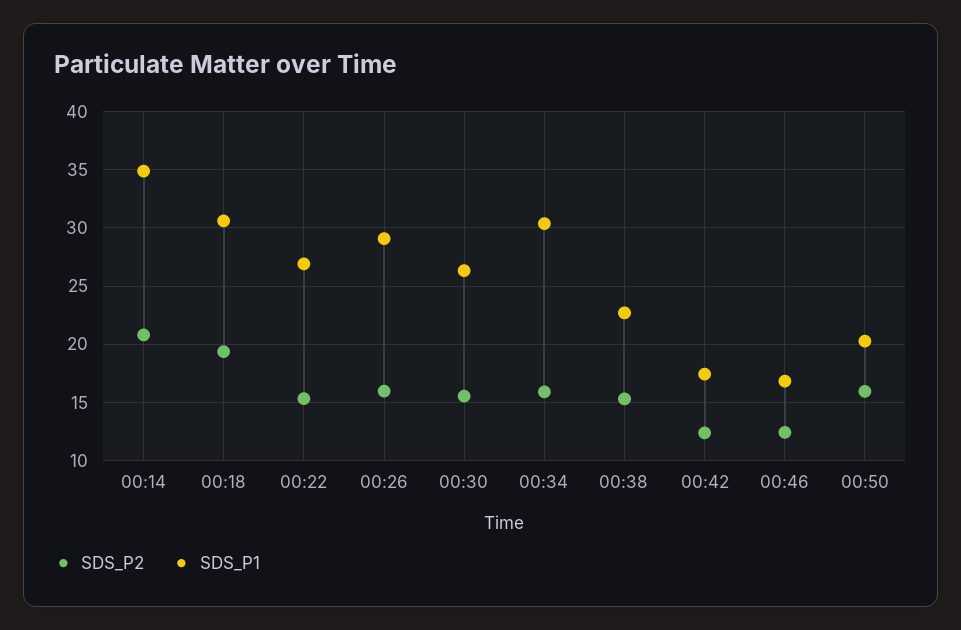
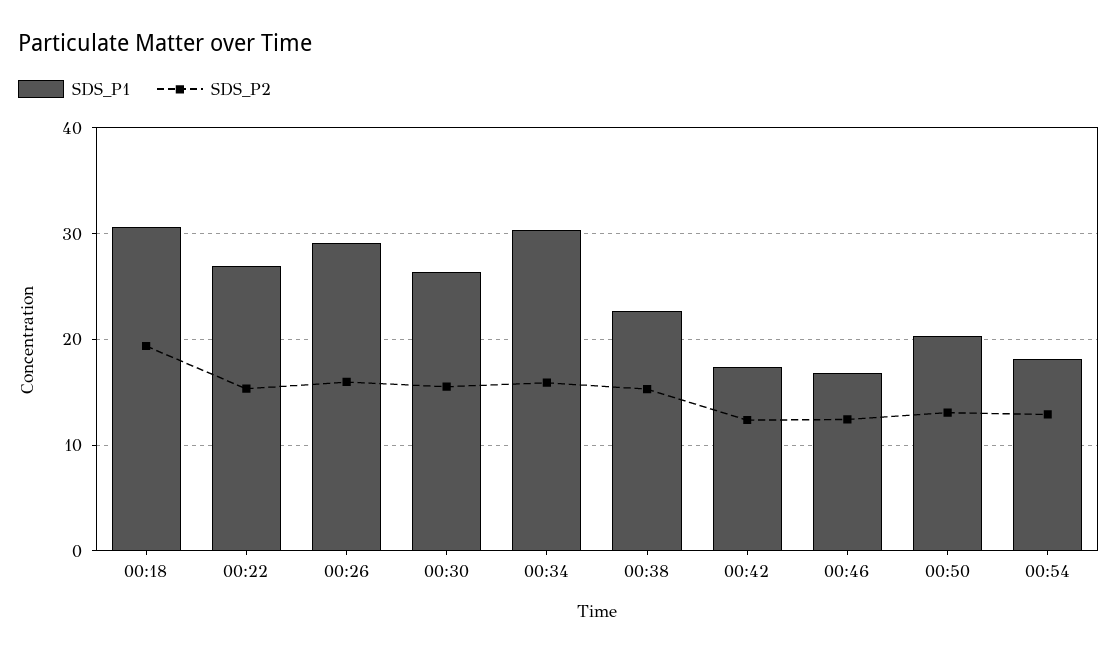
SDS_P2, 00:14: 21 -> none
SDS_P1, 00:14: 35 -> none
SDS_P2, 00:50: 16 -> 13
SDS_P1, 00:54: none -> 18
SDS_P2, 00:54: none -> 13

